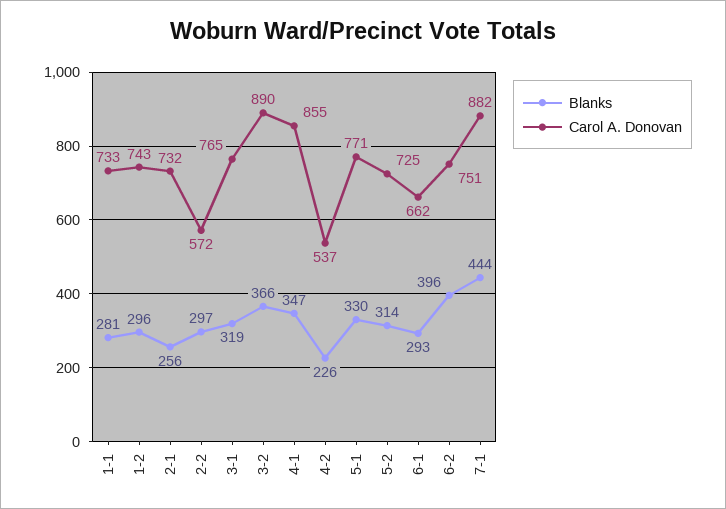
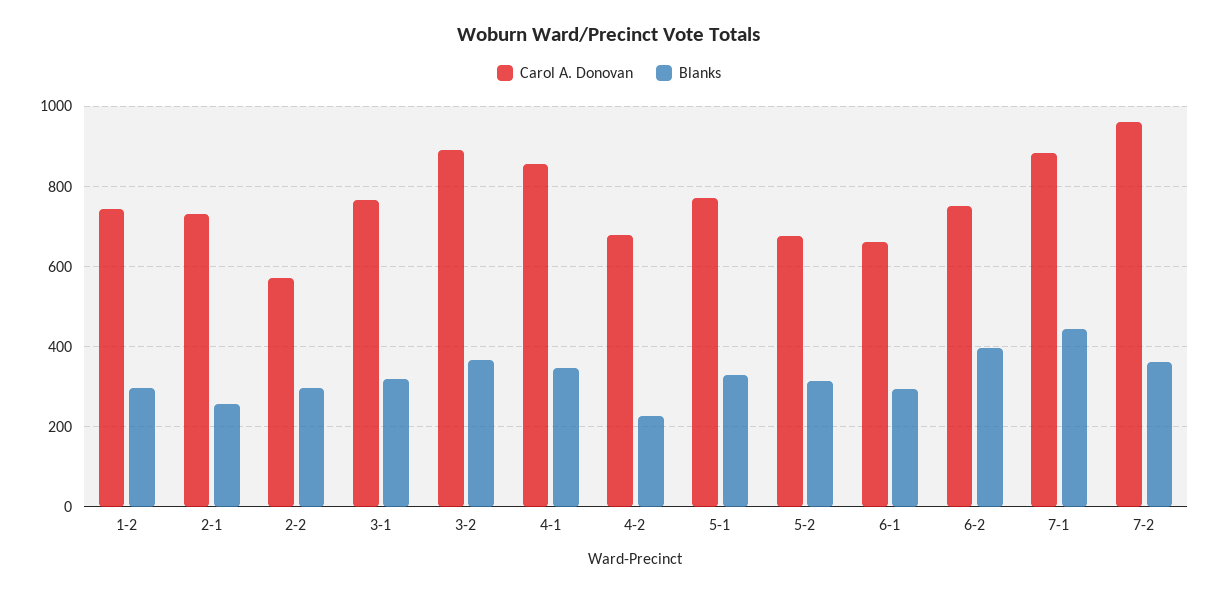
Blanks, 1-1: 281 -> none
Carol A. Donovan, 1-1: 733 -> none
Carol A. Donovan, 4-2: 537 -> 680
Carol A. Donovan, 5-2: 725 -> 680
Carol A. Donovan, 7-2: none -> 960
Blanks, 7-2: none -> 360

